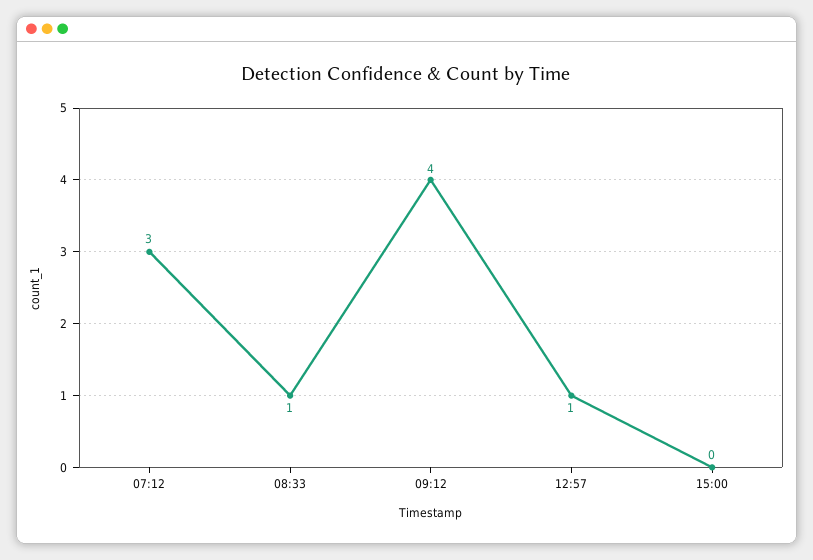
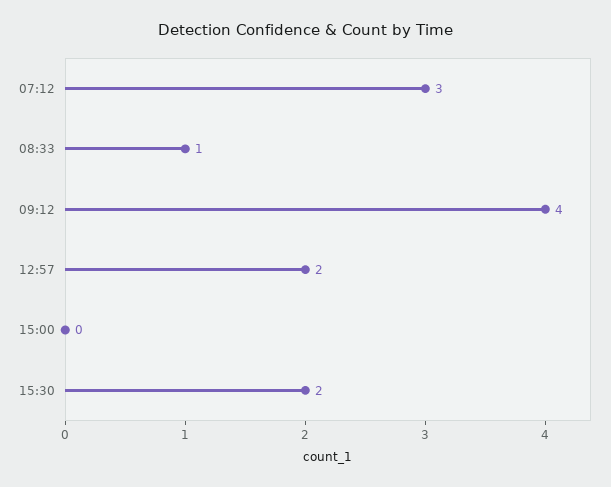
12:57: 1 -> 2
15:30: none -> 2

